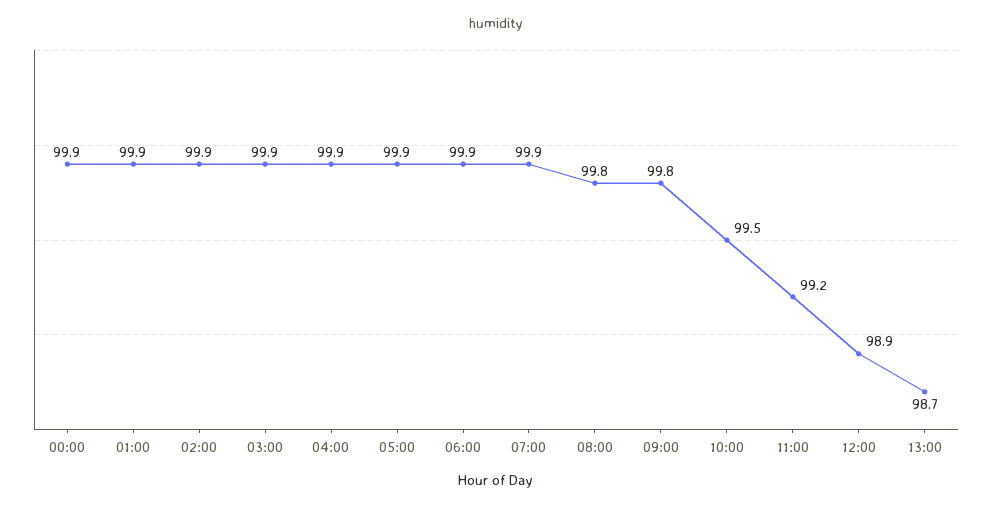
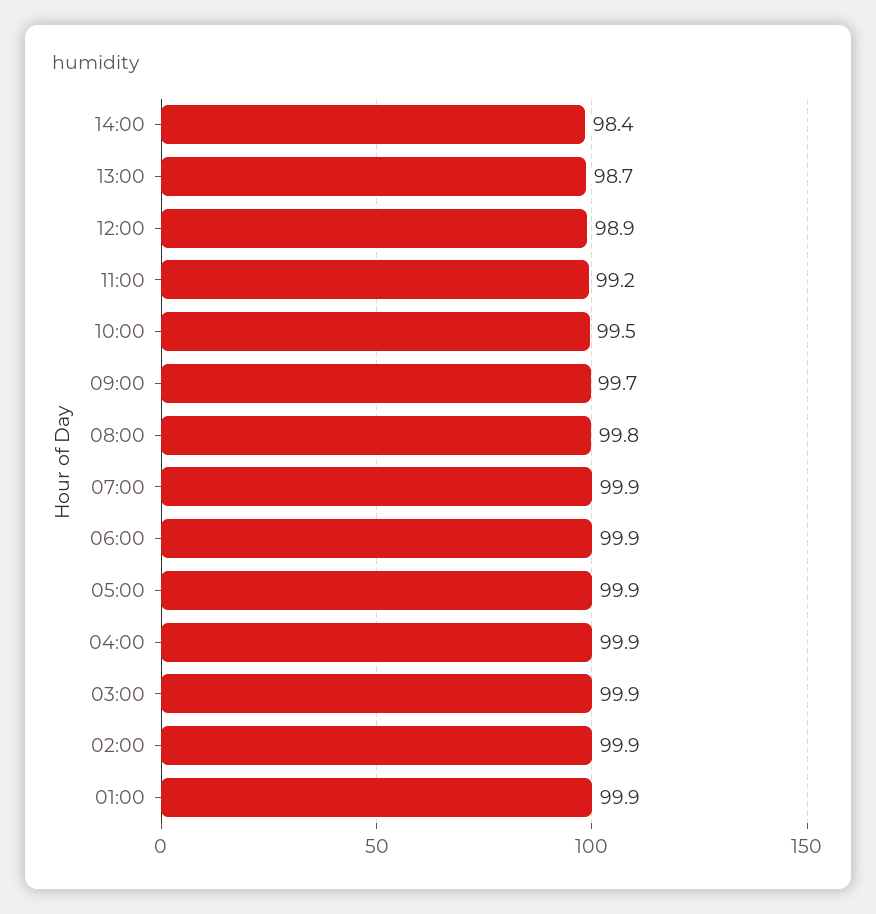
00:00: 99.9 -> none
09:00: 99.8 -> 99.7
14:00: none -> 98.4

